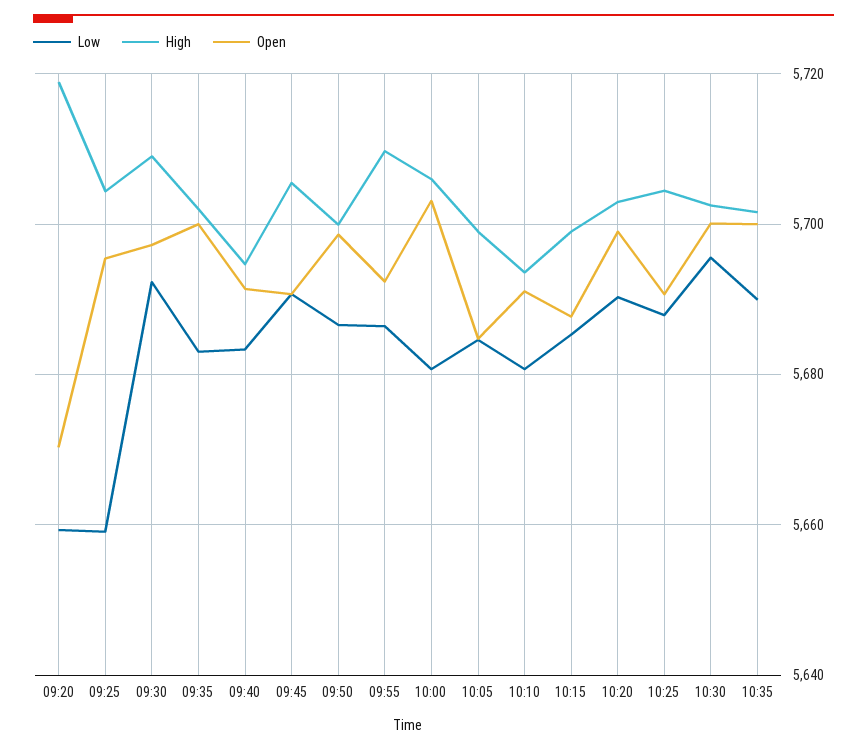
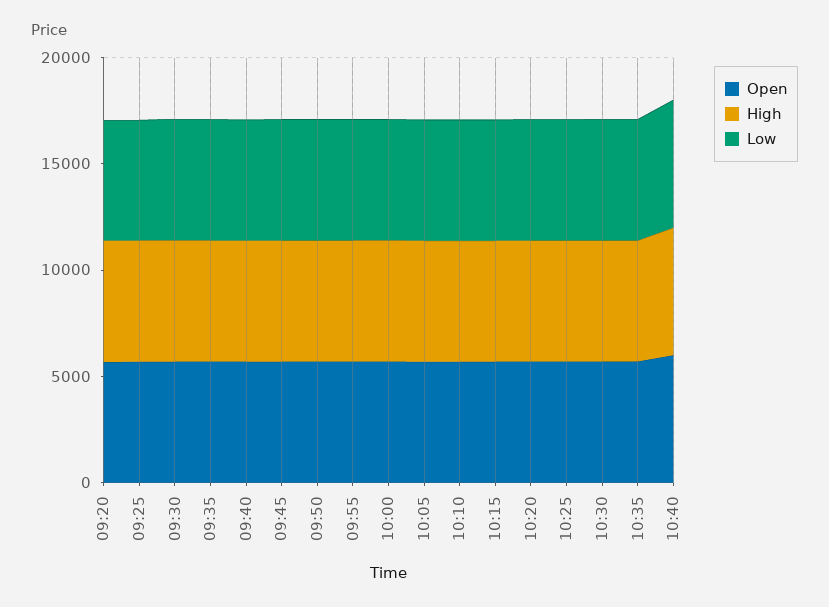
Open, 10:40: none -> 6000
High, 10:40: none -> 6000
Low, 10:40: none -> 6000

